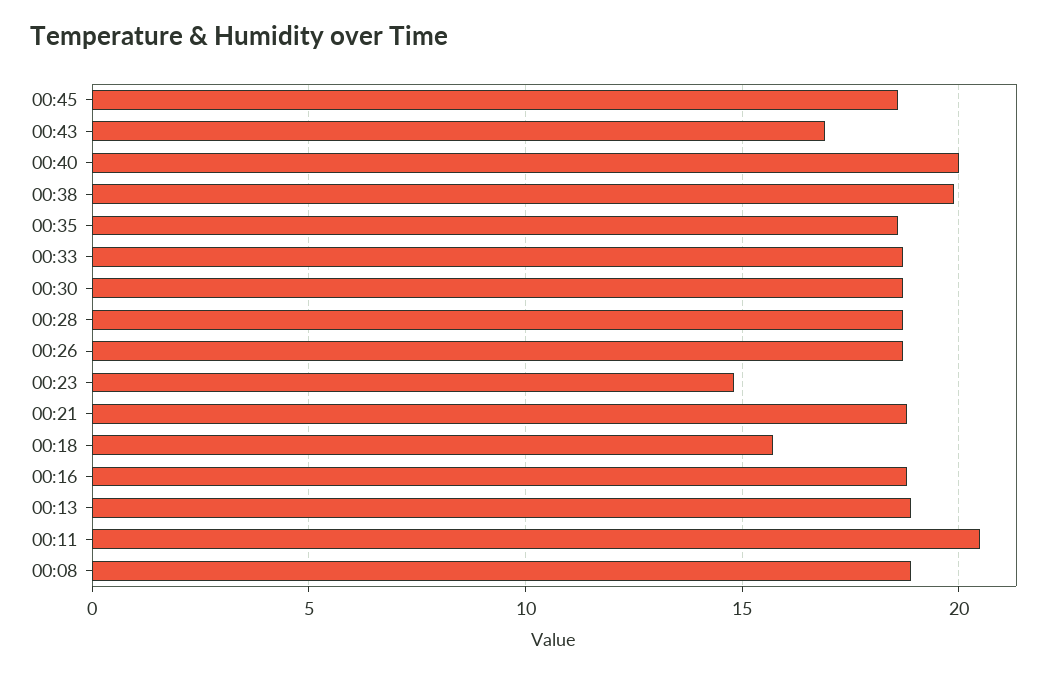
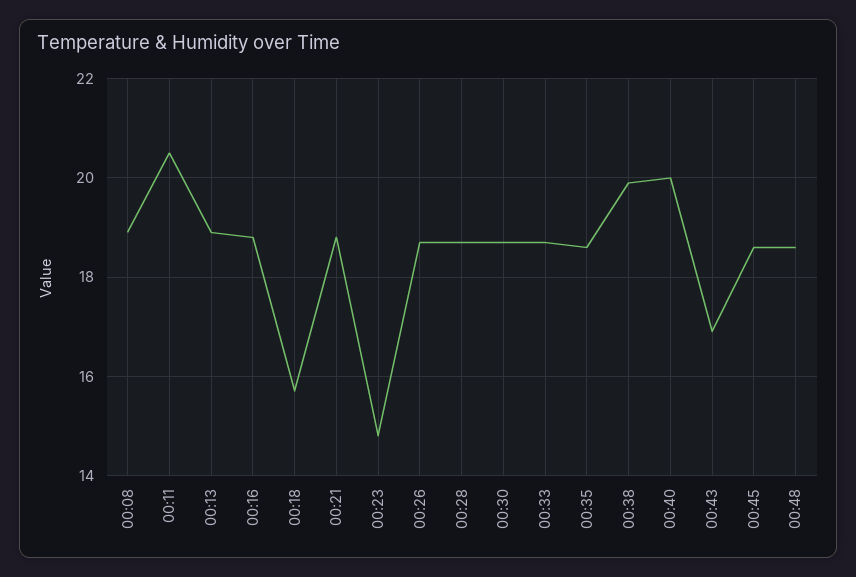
00:48: none -> 18.5

